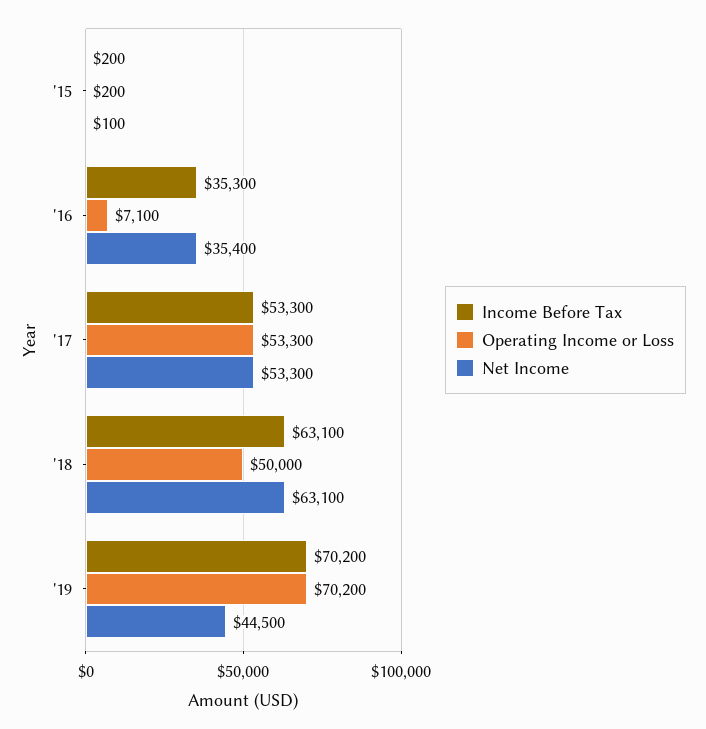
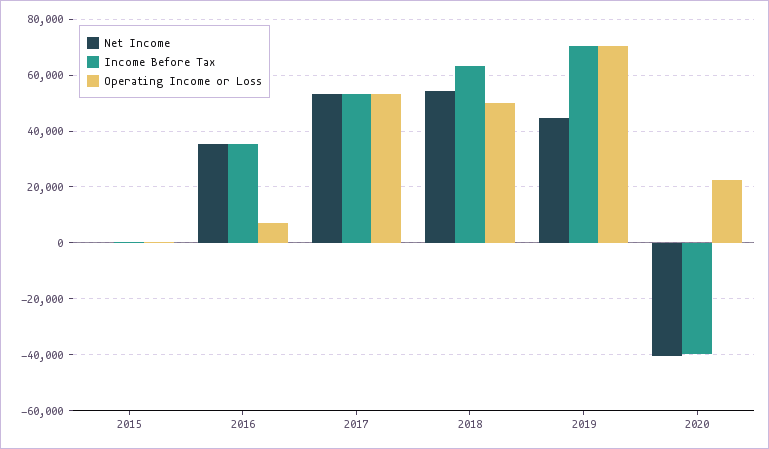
Net Income, '18: 63100 -> 55000
Net Income, 2020: none -> -40000
Income Before Tax, 2020: none -> -40000
Operating Income or Loss, 2020: none -> 22500

